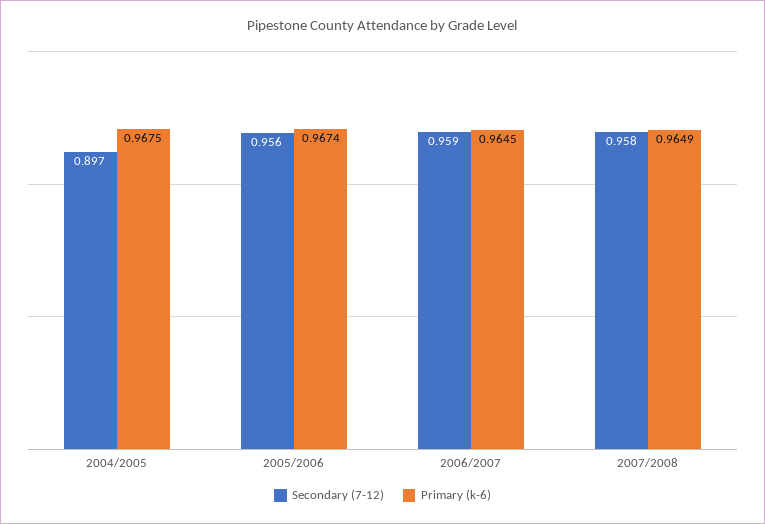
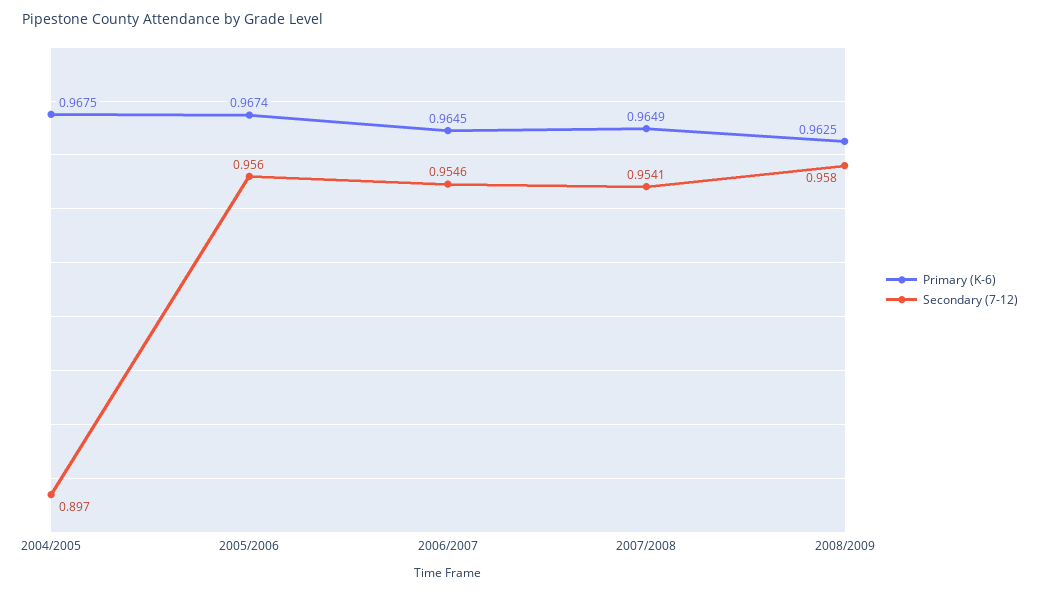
Secondary (7-12), 2006/2007: 0.959 -> 0.9546
Secondary (7-12), 2007/2008: 0.958 -> 0.9541
Primary (k-6), 2008/2009: none -> 0.9625
Secondary (7-12), 2008/2009: none -> 0.958

